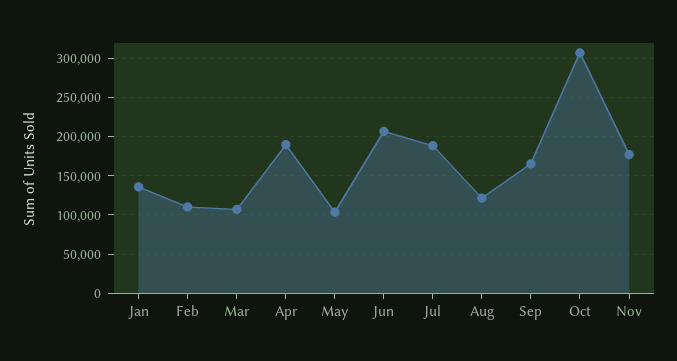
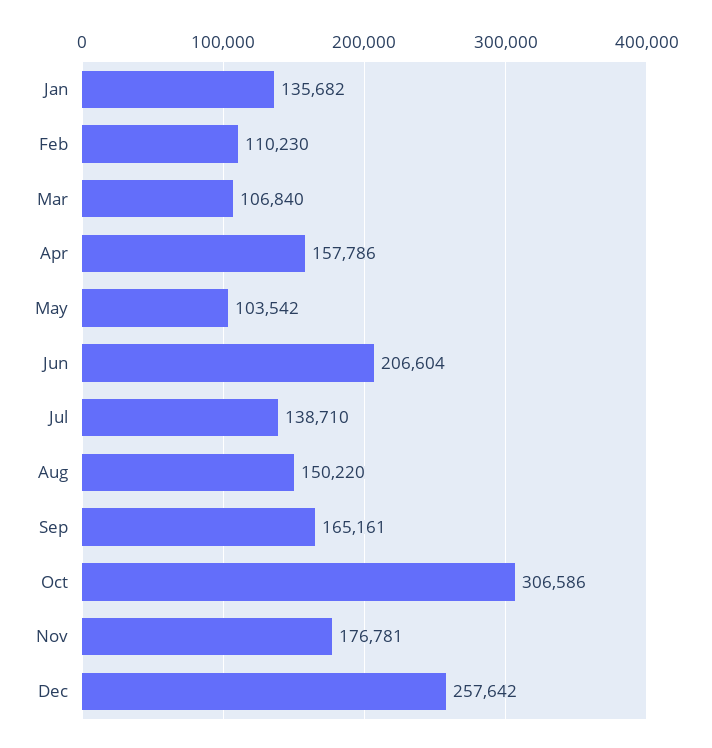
Apr: 190000 -> 157786
Jul: 190000 -> 138710
Aug: 120000 -> 150220
Dec: none -> 257642

